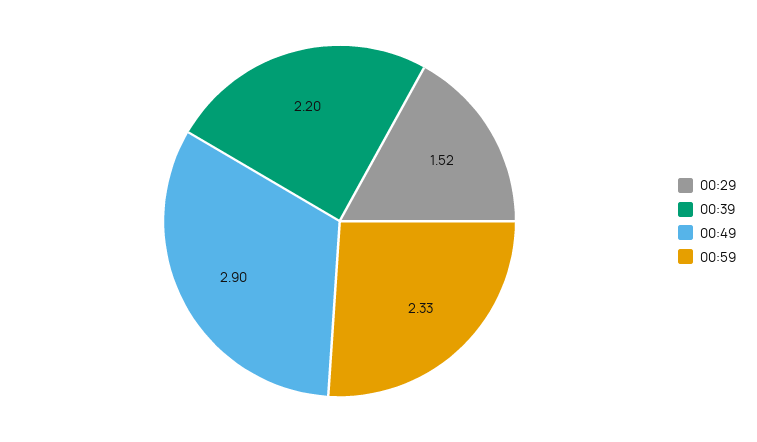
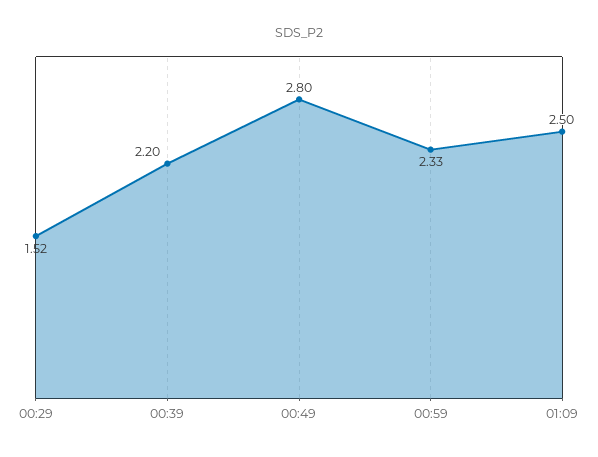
00:49: 2.9 -> 2.8
01:09: none -> 2.5

